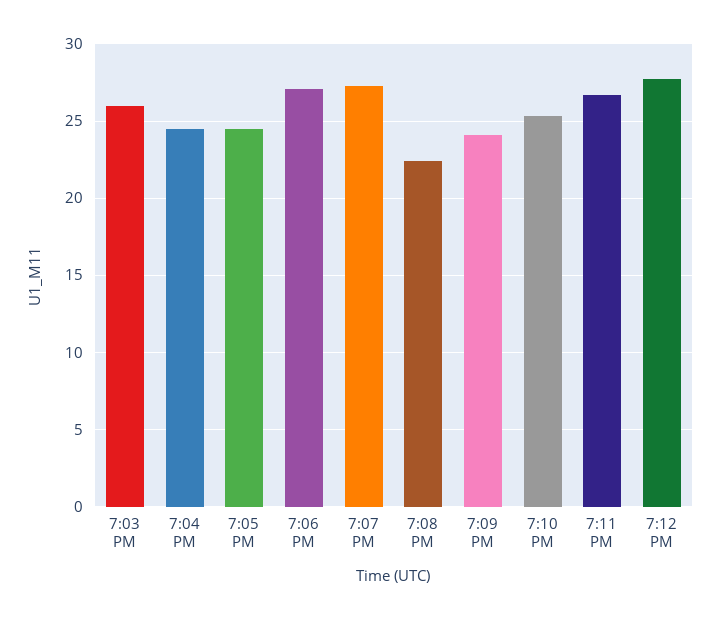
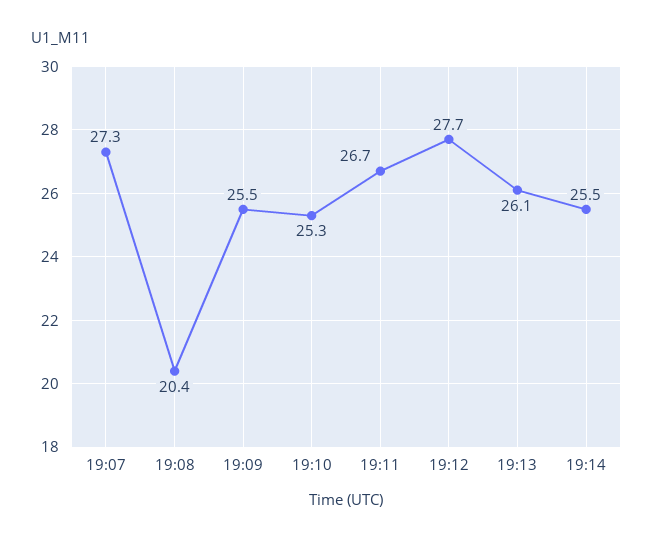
7:03 PM: 26 -> none
7:04 PM: 24.5 -> none
7:05 PM: 24.5 -> none
7:06 PM: 27 -> none
7:08 PM: 22.5 -> 20.4
7:09 PM: 24 -> 25.5
19:13: none -> 26.1
19:14: none -> 25.5

